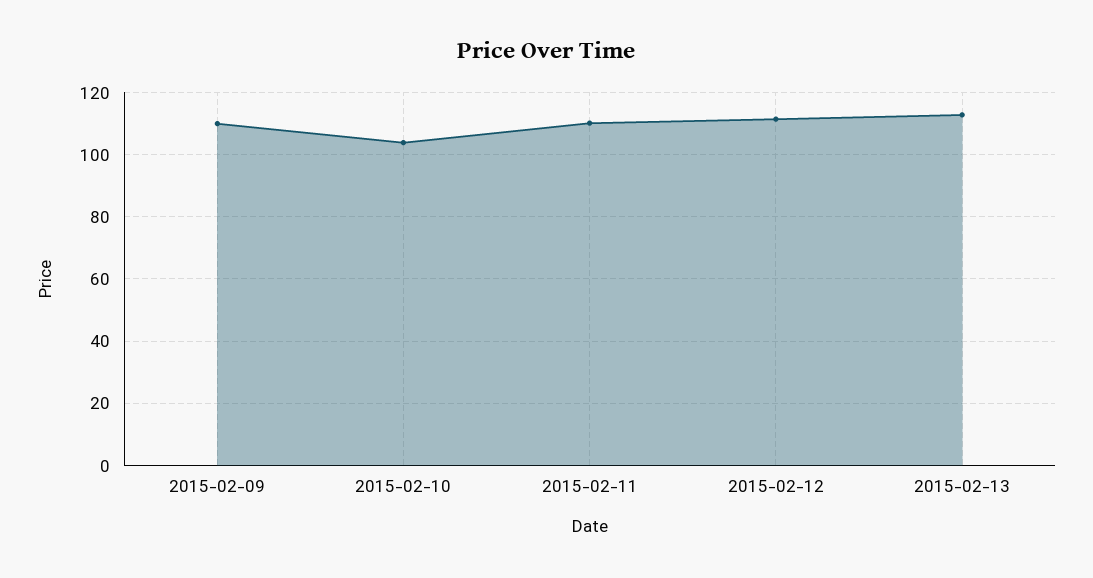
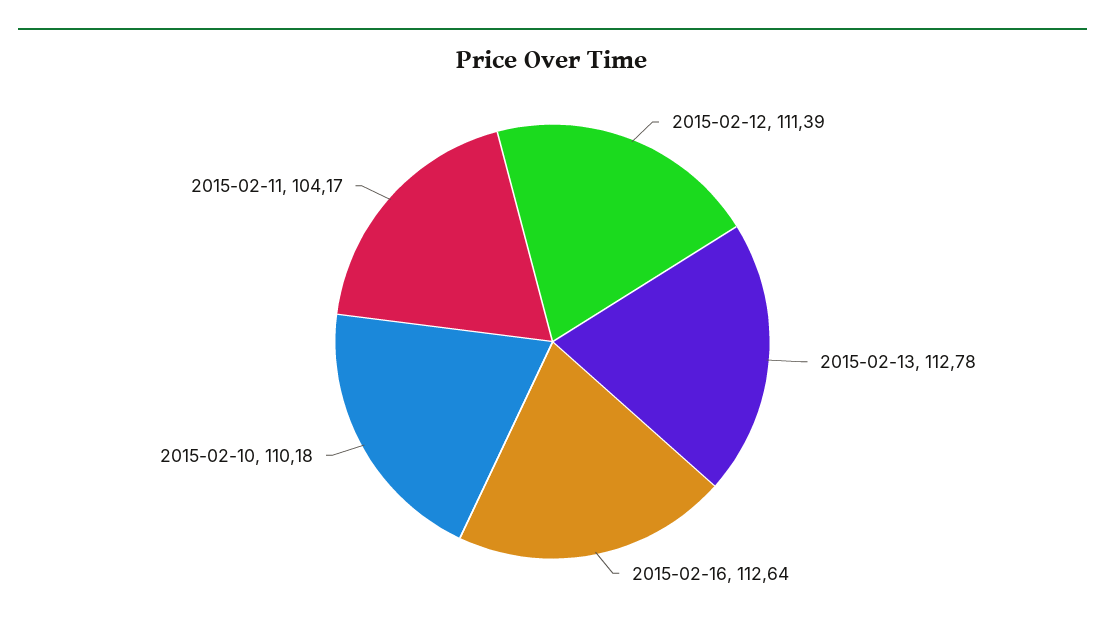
2015-02-09: 110 -> none
2015-02-10: 104 -> 110.18
2015-02-11: 110 -> 104.17
2015-02-16: none -> 112.64

